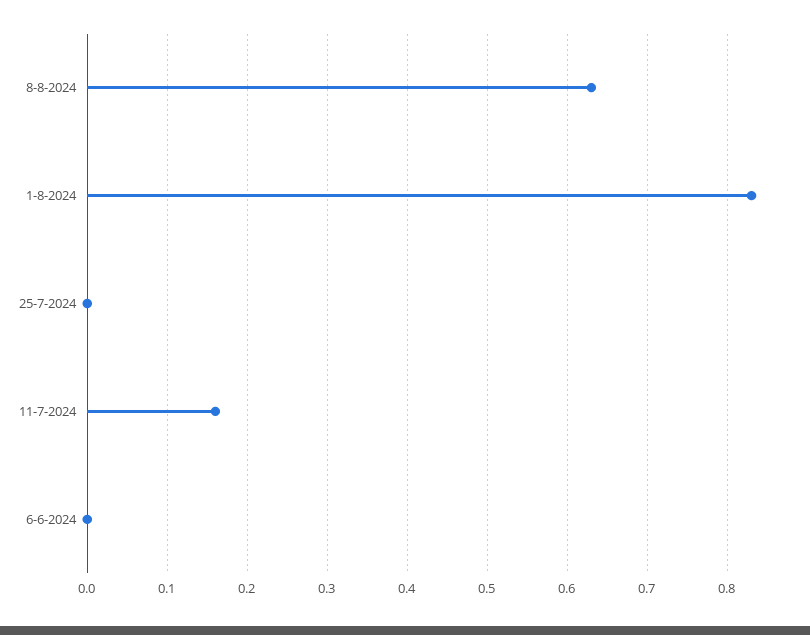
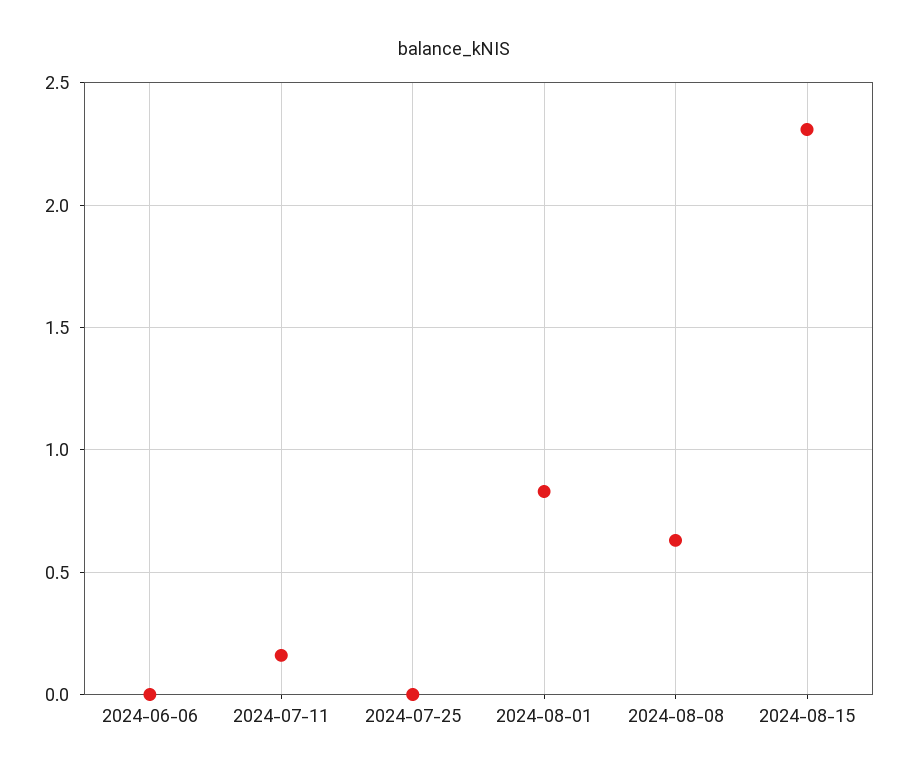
2024-08-15: none -> 2.3

